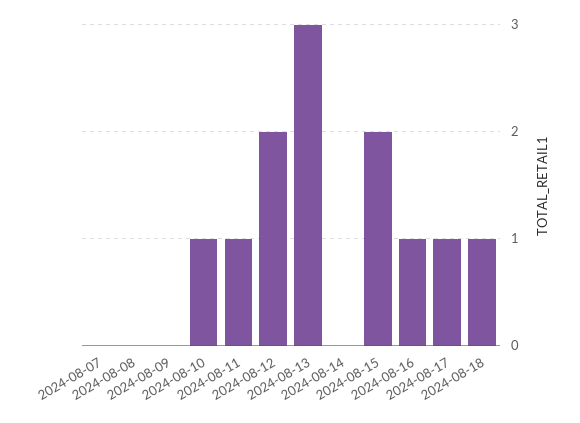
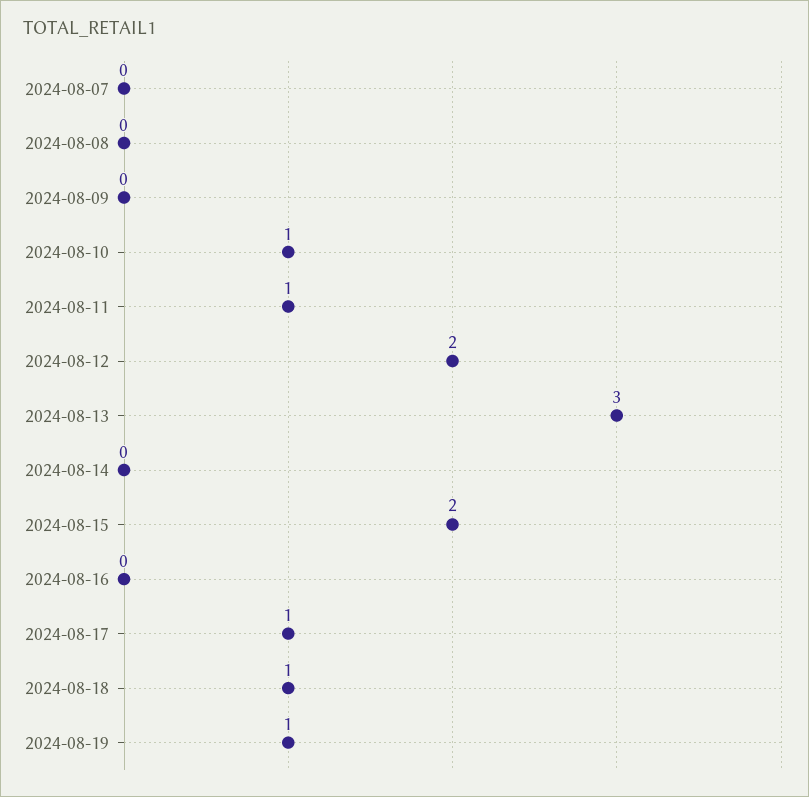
2024-08-16: 1 -> 0
2024-08-19: none -> 1

